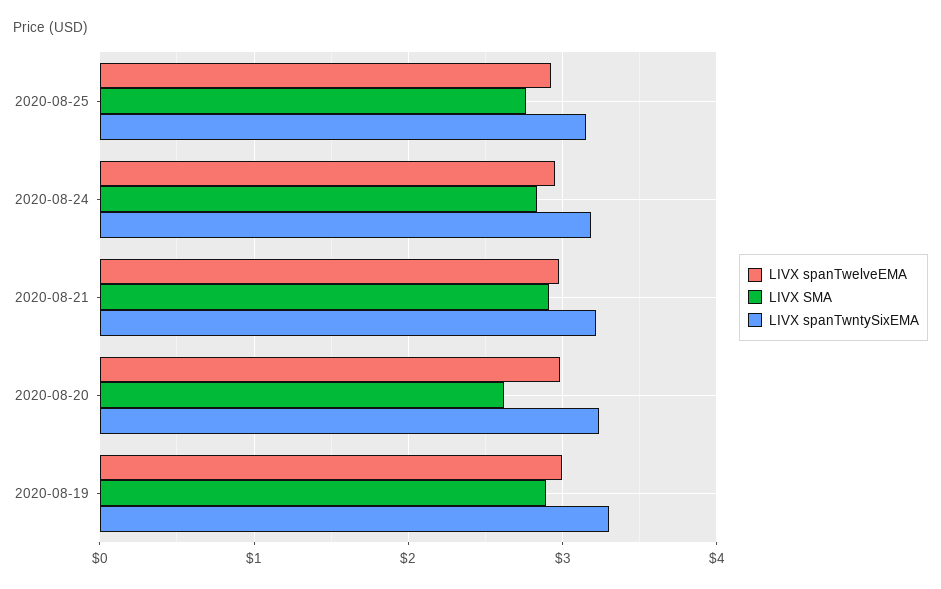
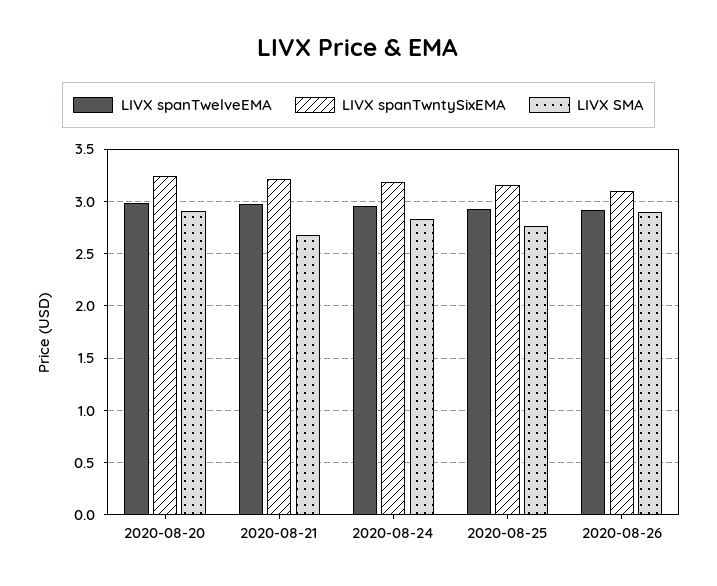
LIVX SMA, 2020-08-21: 2.9 -> 2.7
LIVX SMA, 2020-08-20: 2.6 -> 2.9
LIVX spanTwelveEMA, 2020-08-19: 3 -> none
LIVX SMA, 2020-08-19: 2.9 -> none
LIVX spanTwntySixEMA, 2020-08-19: 3.3 -> none
LIVX spanTwelveEMA, 2020-08-26: none -> 2.9
LIVX spanTwntySixEMA, 2020-08-26: none -> 3.1
LIVX SMA, 2020-08-26: none -> 2.9

